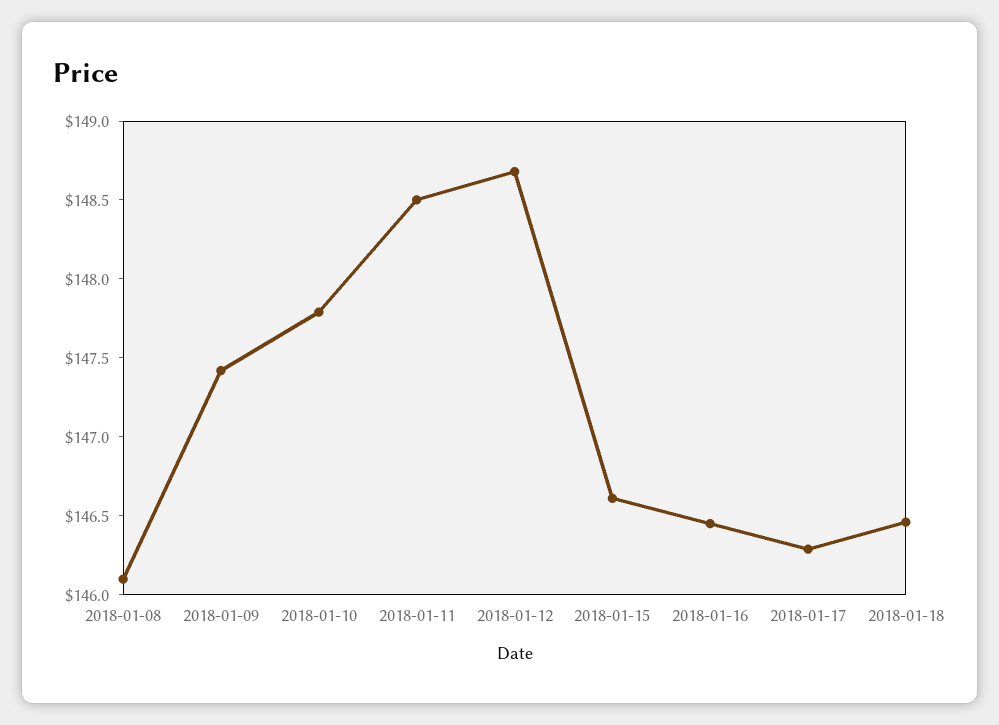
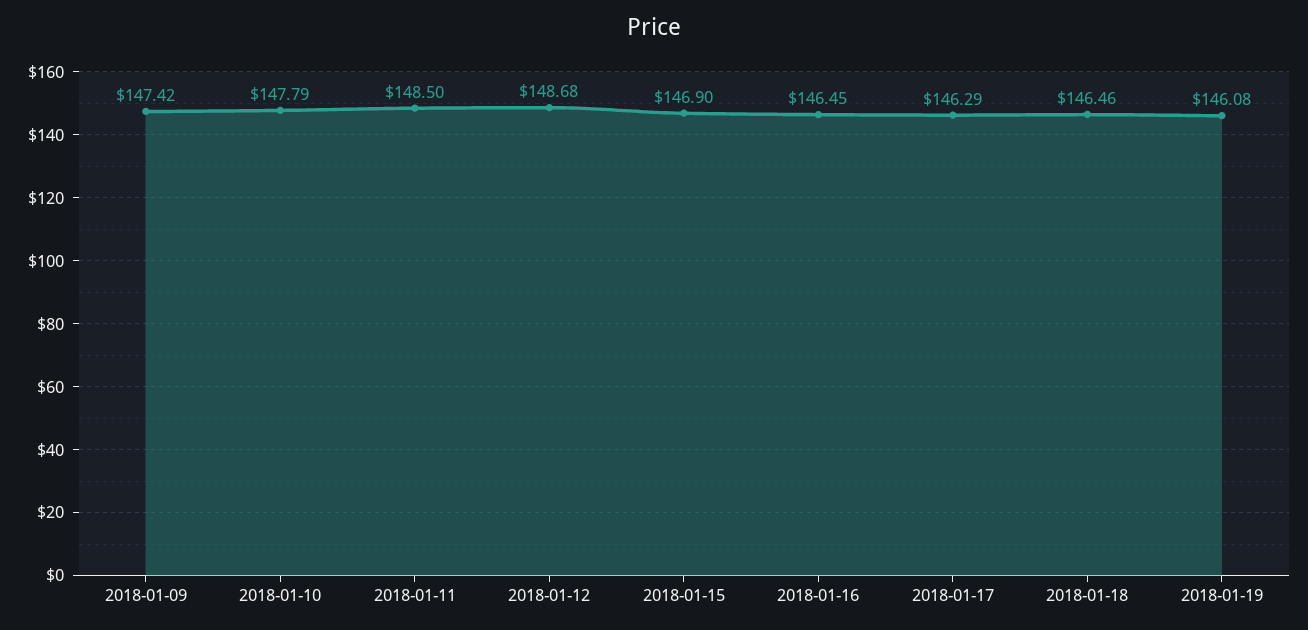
2018-01-08: 146.1 -> none
2018-01-15: 146.6 -> 146.9
2018-01-19: none -> 146.08

